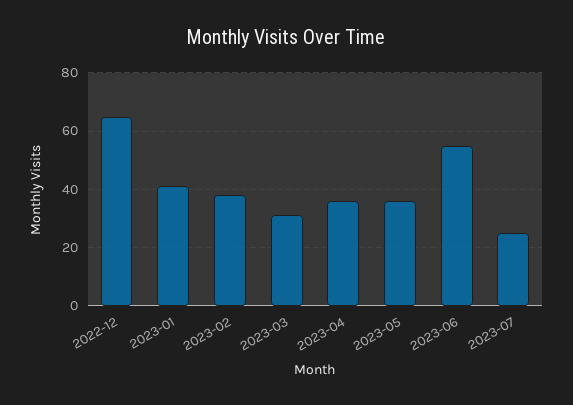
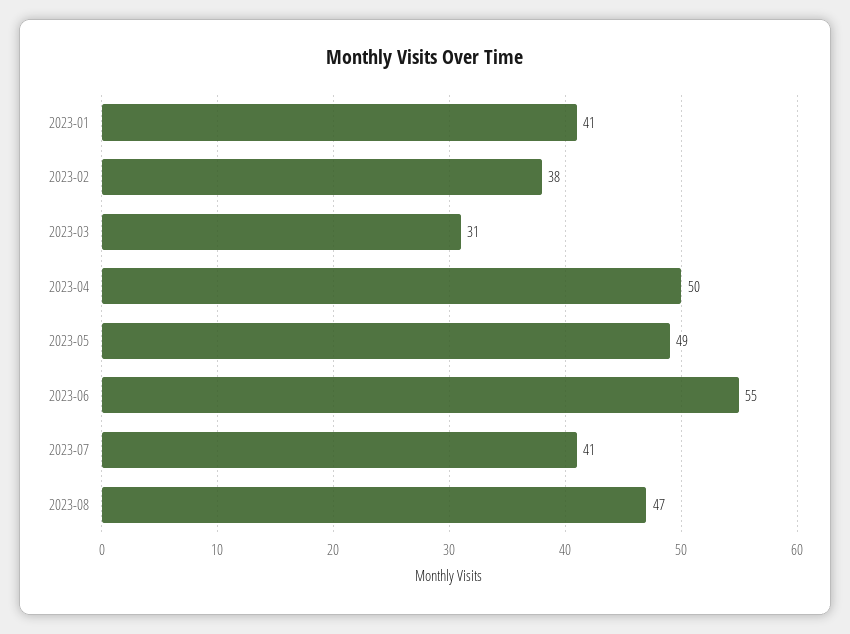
2022-12: 65 -> none
2023-04: 35 -> 50
2023-05: 35 -> 49
2023-07: 25 -> 41
2023-08: none -> 47

